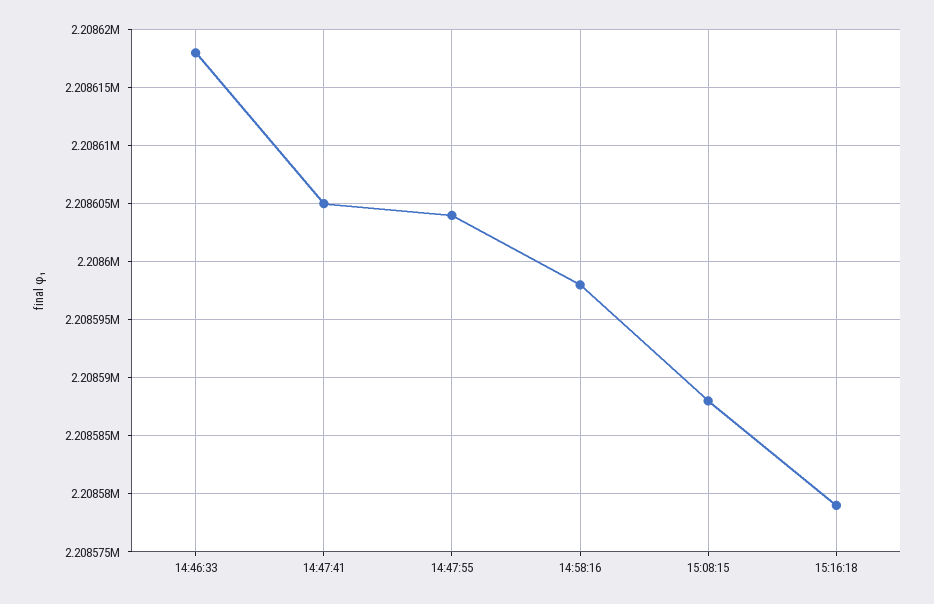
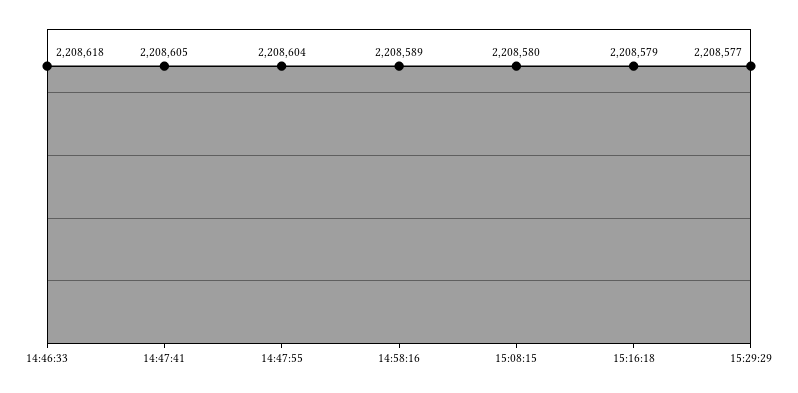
14:58:16: 2208598 -> 2208589
15:08:15: 2208588 -> 2208580
15:29:29: none -> 2208577

